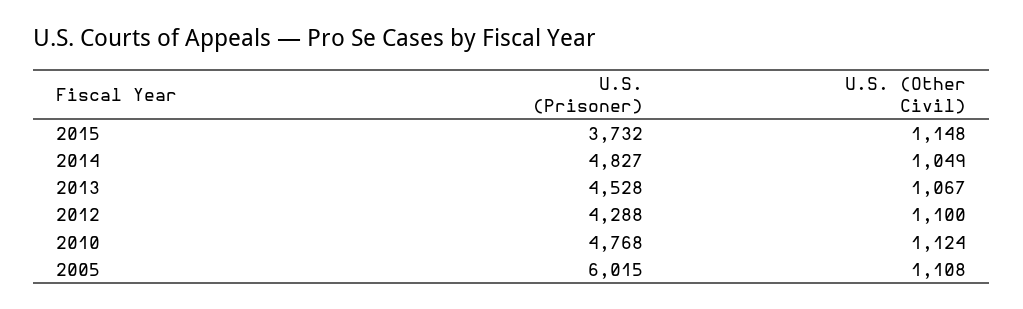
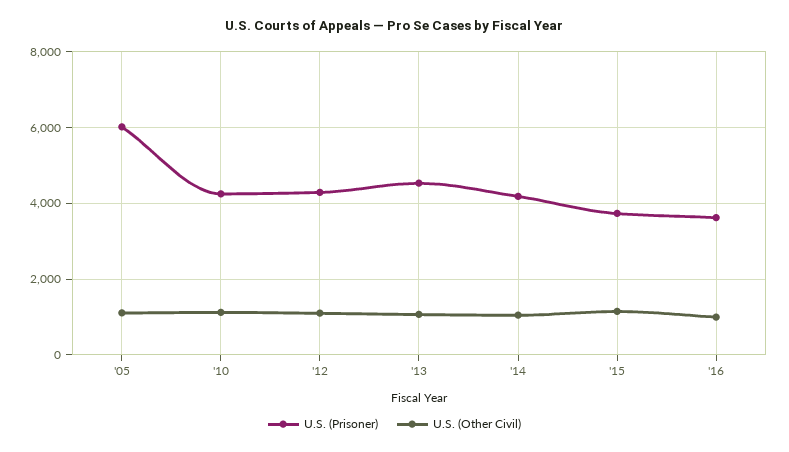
U.S. (Prisoner), 2014: 4827 -> 4200
U.S. (Prisoner), 2010: 4768 -> 4200
U.S. (Prisoner), '16: none -> 3600
U.S. (Other Civil), '16: none -> 1000

